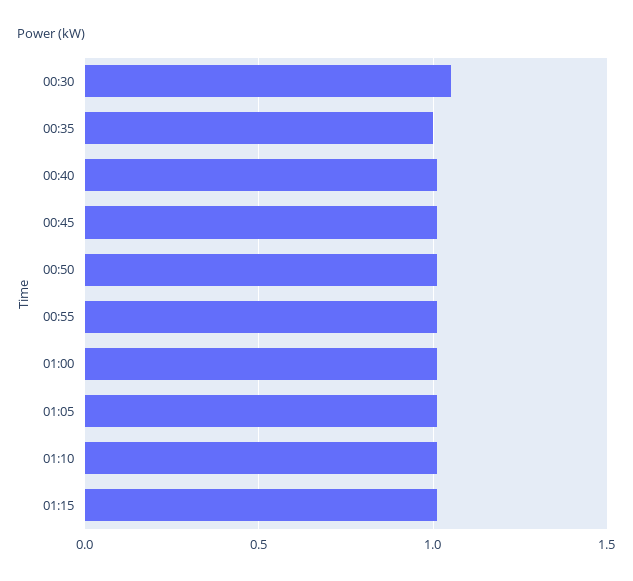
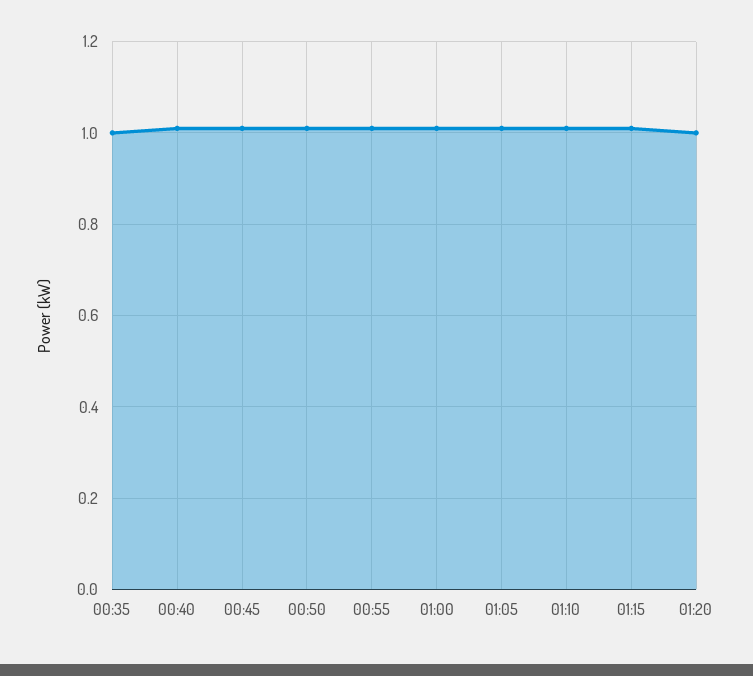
00:30: 1.05 -> none
01:20: none -> 1

